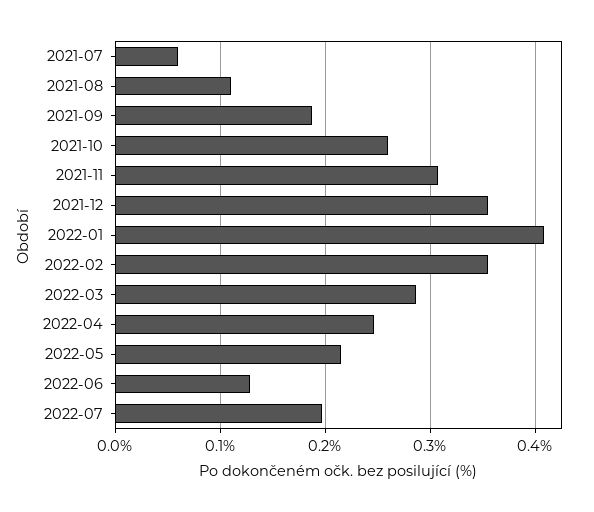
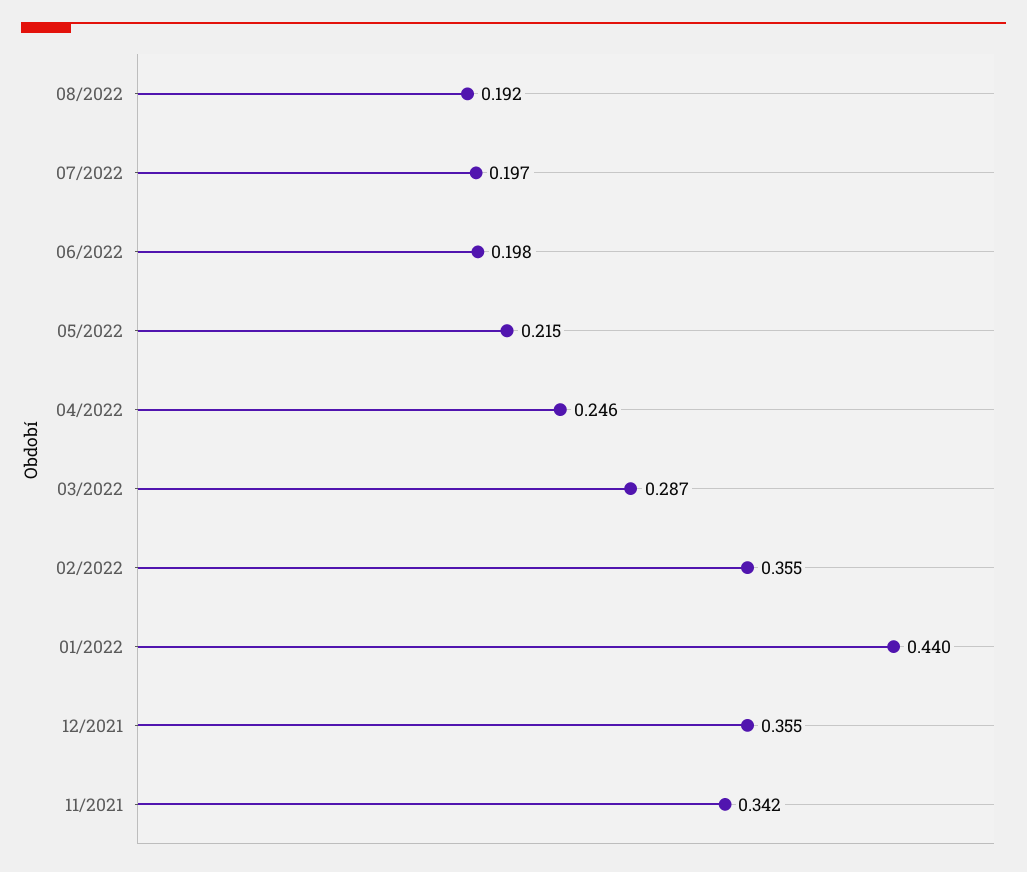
2021-07: 0.06 -> none
2021-08: 0.11 -> none
2021-09: 0.19 -> none
2021-10: 0.26 -> none
2021-11: 0.31 -> 0.342
2022-01: 0.41 -> 0.44
2022-06: 0.13 -> 0.198
08/2022: none -> 0.192

